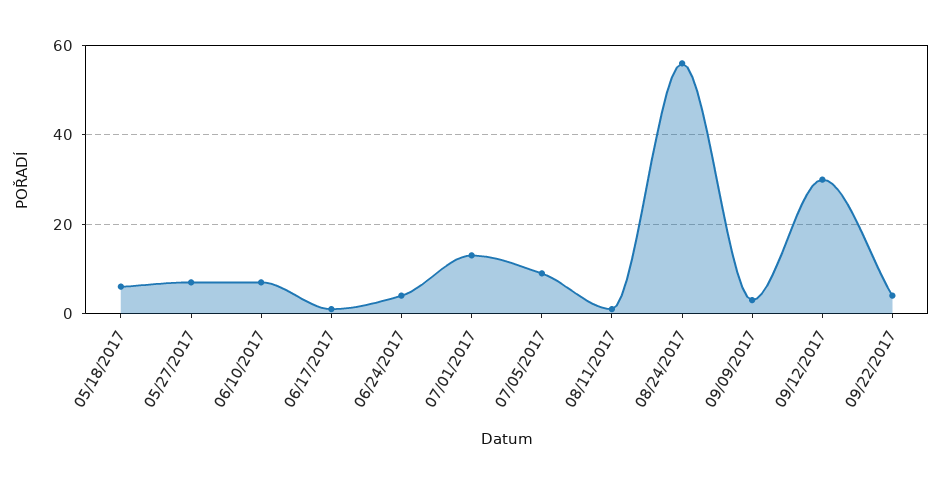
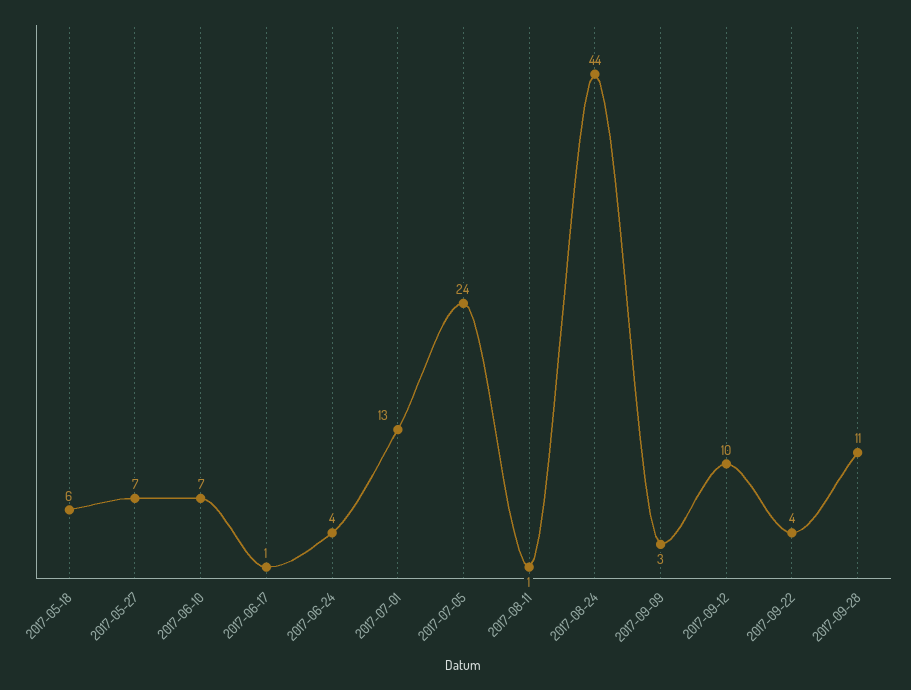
07/05/2017: 10 -> 24
08/24/2017: 55 -> 44
09/12/2017: 30 -> 10
2017-09-28: none -> 11

